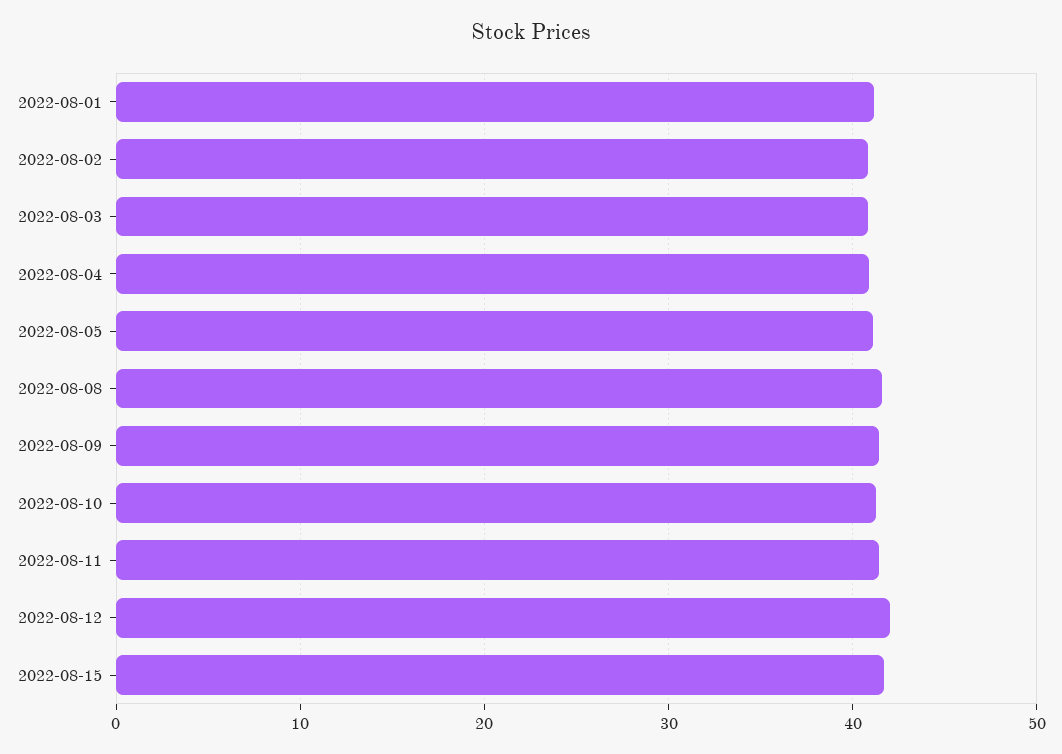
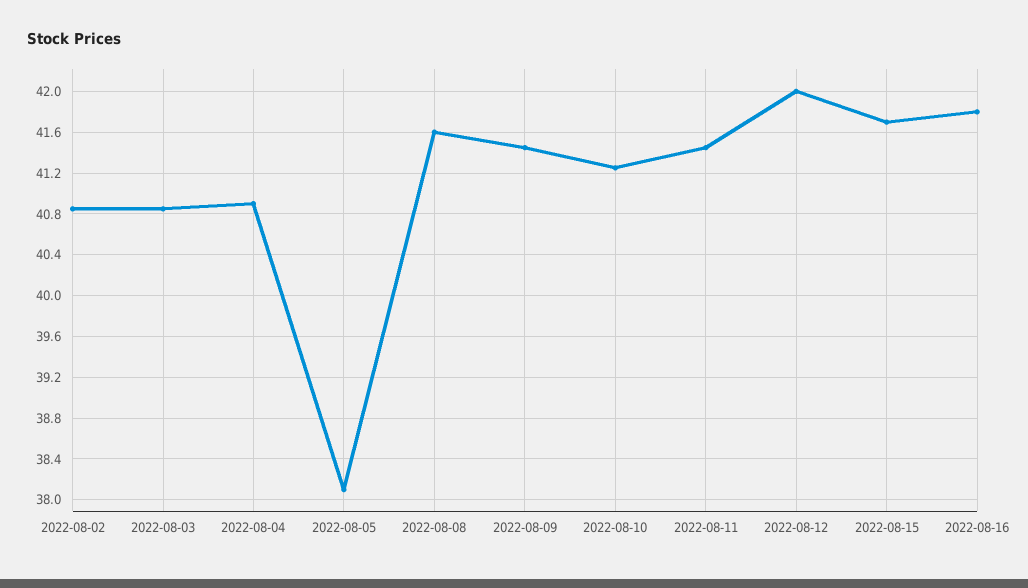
2022-08-01: 41 -> none
2022-08-05: 41 -> 38.1
2022-08-16: none -> 41.8

